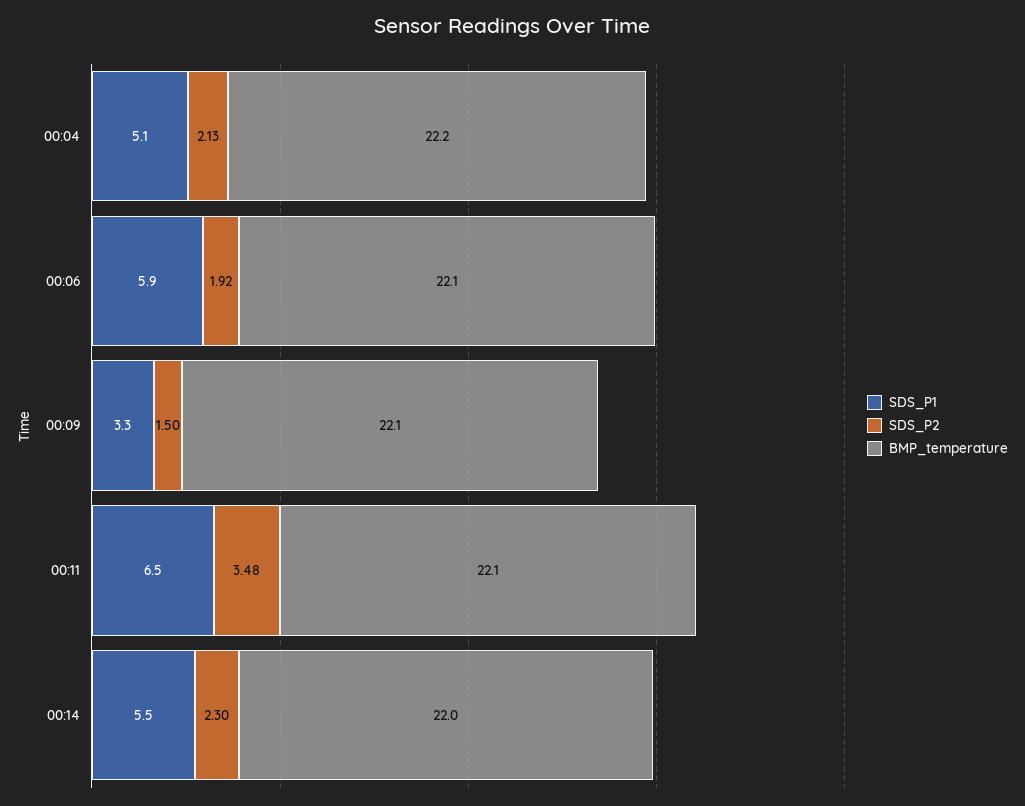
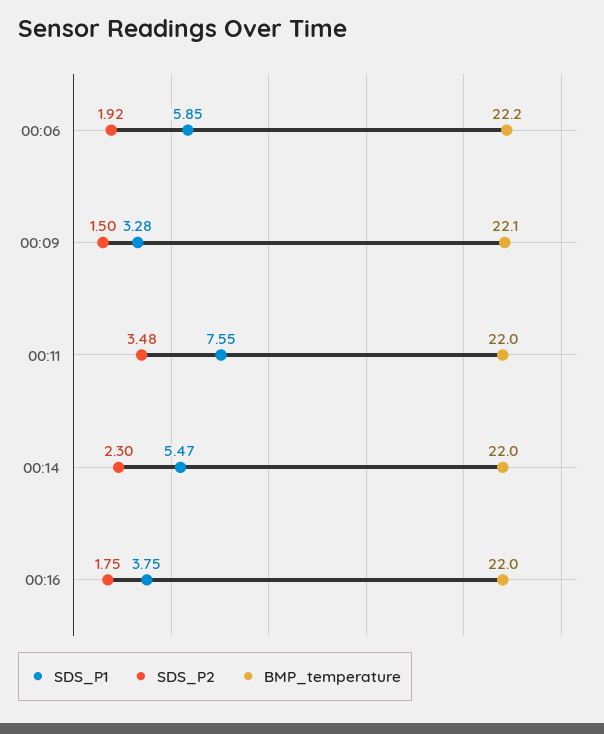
SDS_P1, 00:04: 5.1 -> none
SDS_P2, 00:04: 2.13 -> none
BMP_temperature, 00:04: 22.2 -> none
BMP_temperature, 00:06: 22.1 -> 22.2
SDS_P1, 00:11: 6.5 -> 7.55
BMP_temperature, 00:11: 22.1 -> 22
SDS_P1, 00:16: none -> 3.75
SDS_P2, 00:16: none -> 1.75
BMP_temperature, 00:16: none -> 22

